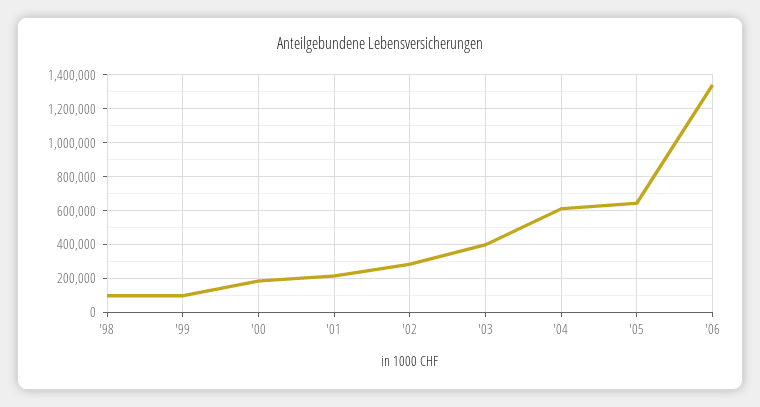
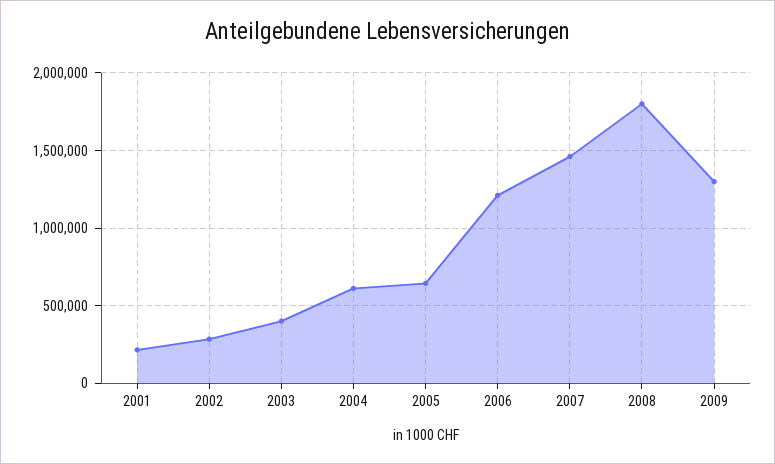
'98: 100000 -> none
'99: 100000 -> none
'00: 200000 -> none
'06: 1350000 -> 1200000
2007: none -> 1450000
2008: none -> 1800000
2009: none -> 1300000

